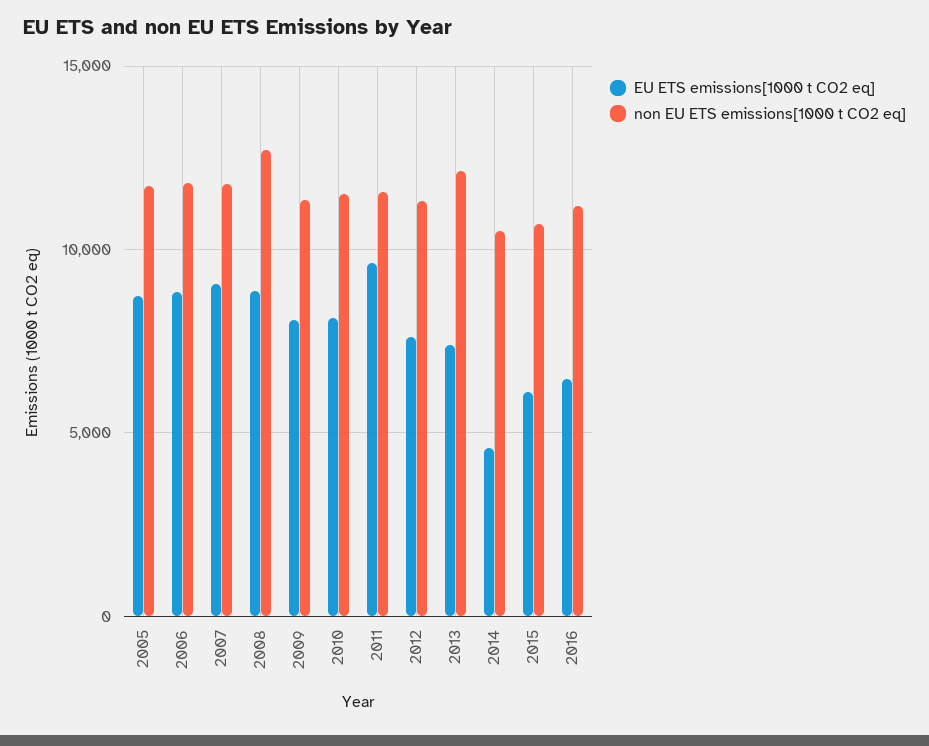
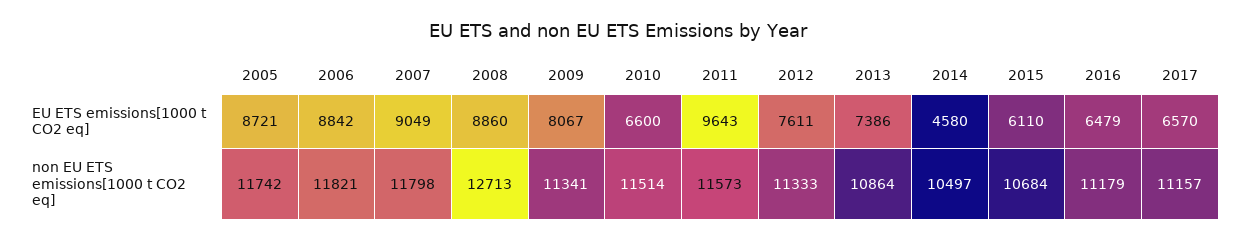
EU ETS emissions[1000 t CO2 eq], 2010: 8000 -> 6600
non EU ETS emissions[1000 t CO2 eq], 2013: 12000 -> 10864
EU ETS emissions[1000 t CO2 eq], 2017: none -> 6570
non EU ETS emissions[1000 t CO2 eq], 2017: none -> 11157

